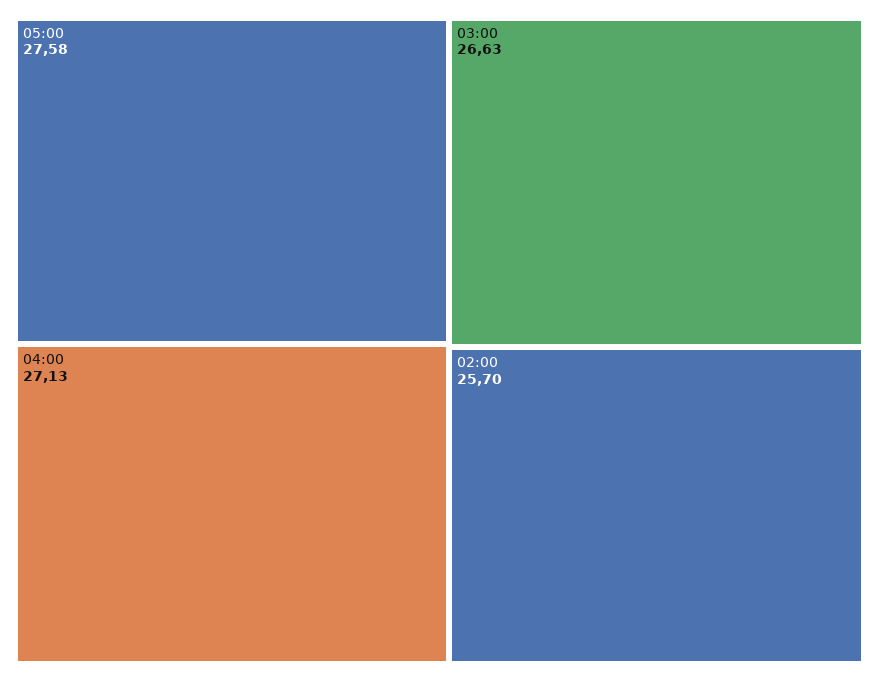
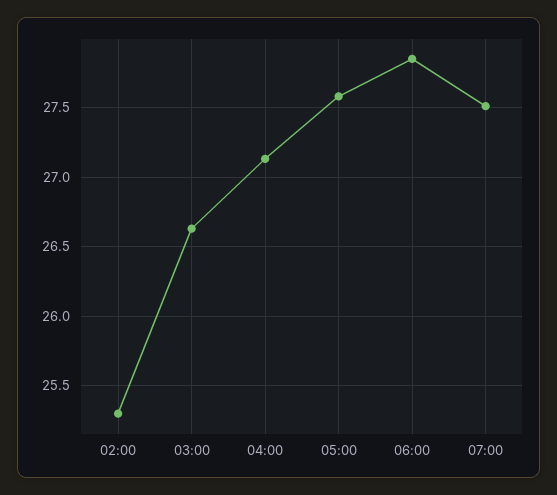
02:00: 25.7 -> 25.3
06:00: none -> 27.85
07:00: none -> 27.5

